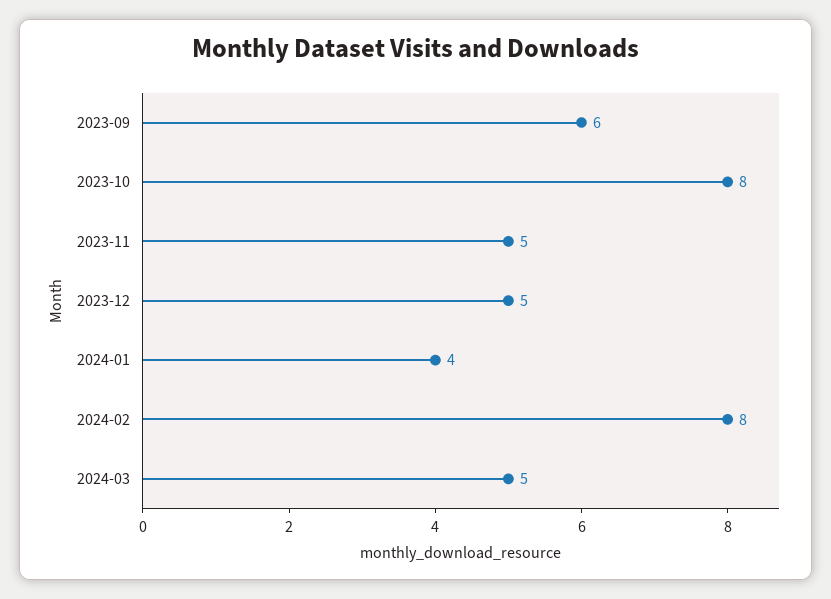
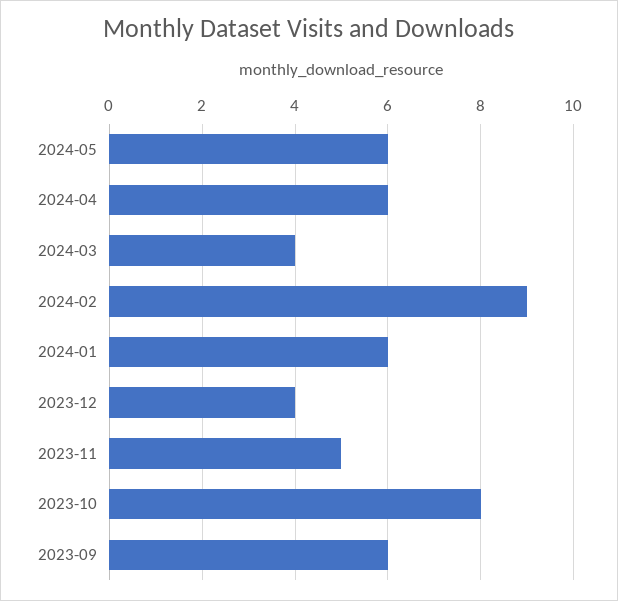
2023-12: 5 -> 4
2024-01: 4 -> 6
2024-02: 8 -> 9
2024-03: 5 -> 4
2024-05: none -> 6
2024-04: none -> 6

